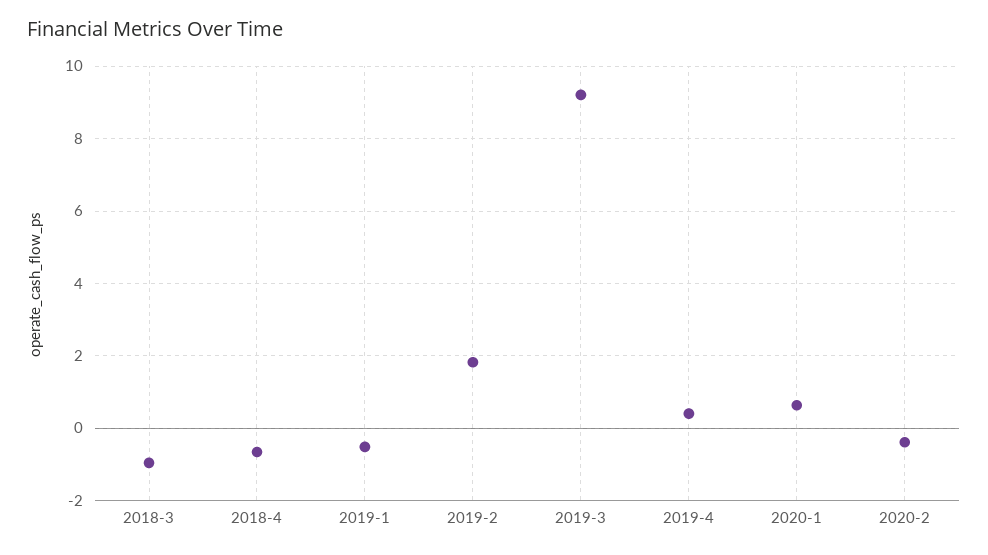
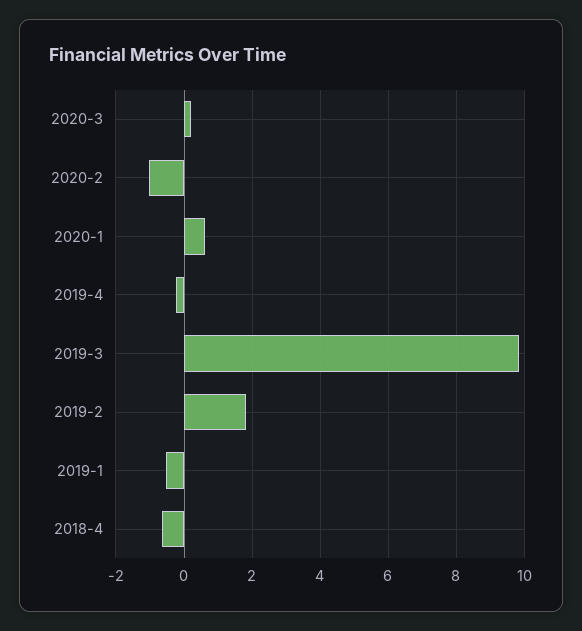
2018-3: -1 -> none
2019-3: 9.2 -> 9.8
2019-4: 0.4 -> -0.2
2020-2: -0.4 -> -1
2020-3: none -> 0.2

